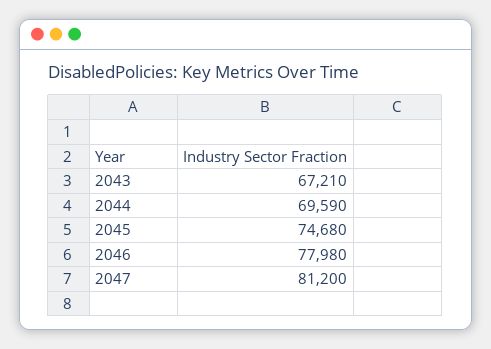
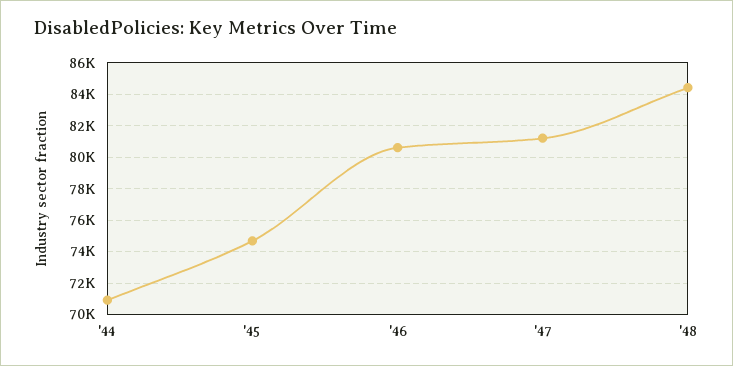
2043: 67210 -> none
2044: 69590 -> 71000
2046: 77980 -> 80500
'48: none -> 84500

